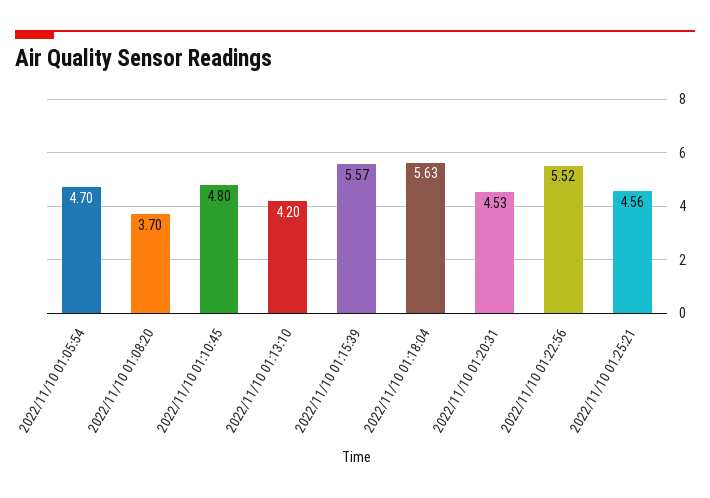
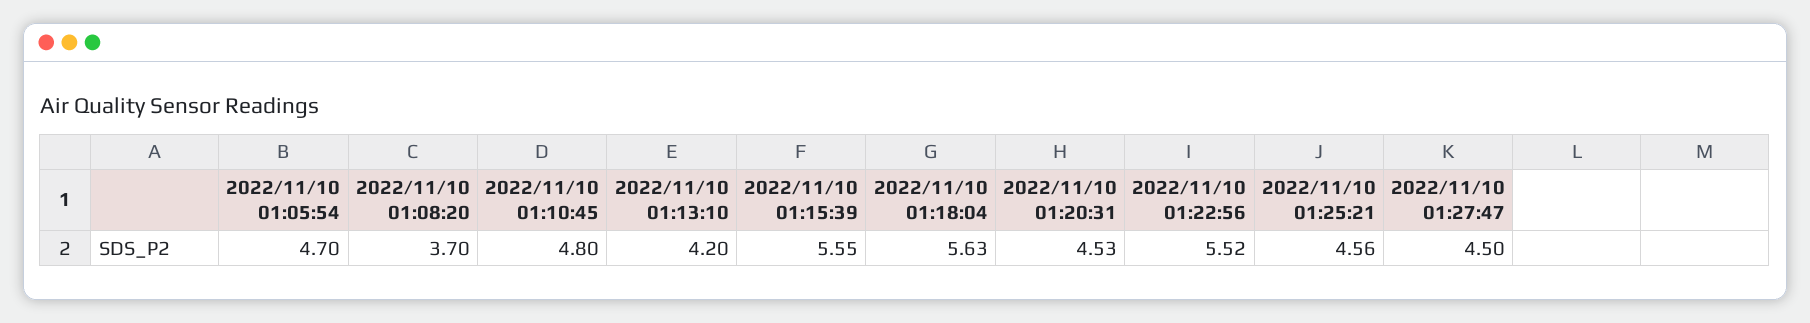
2022/11/10 01:15:39: 5.57 -> 5.55
2022/11/10 01:27:47: none -> 4.5

